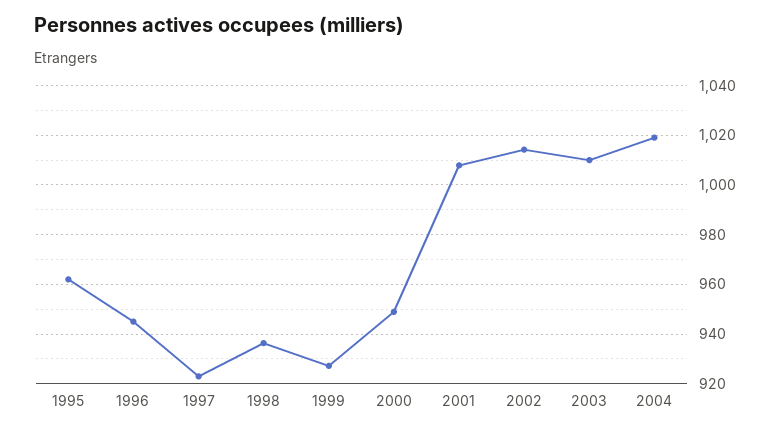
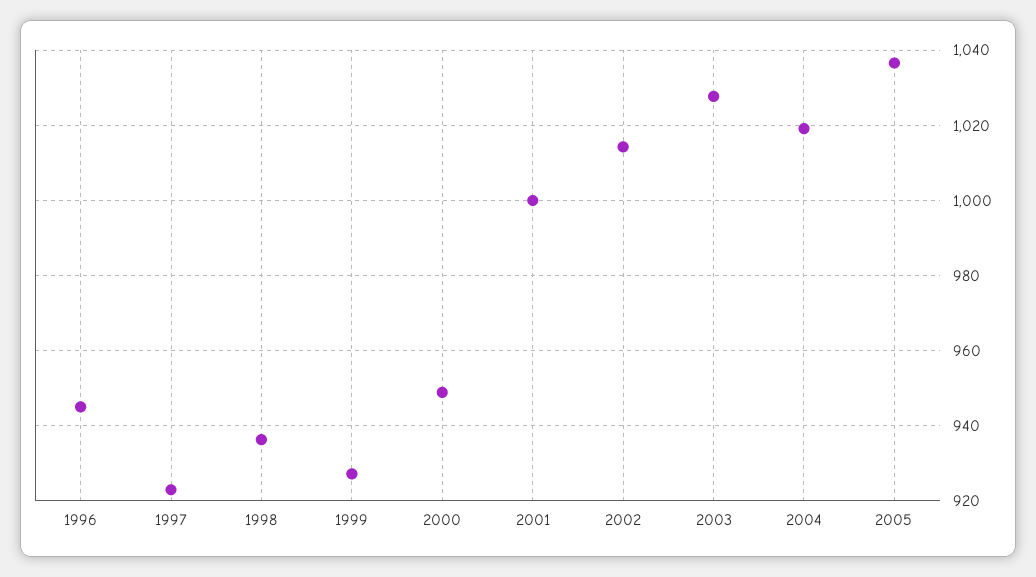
1995: 962.5 -> none
2001: 1007.5 -> 1000
2003: 1010 -> 1028
2005: none -> 1036

